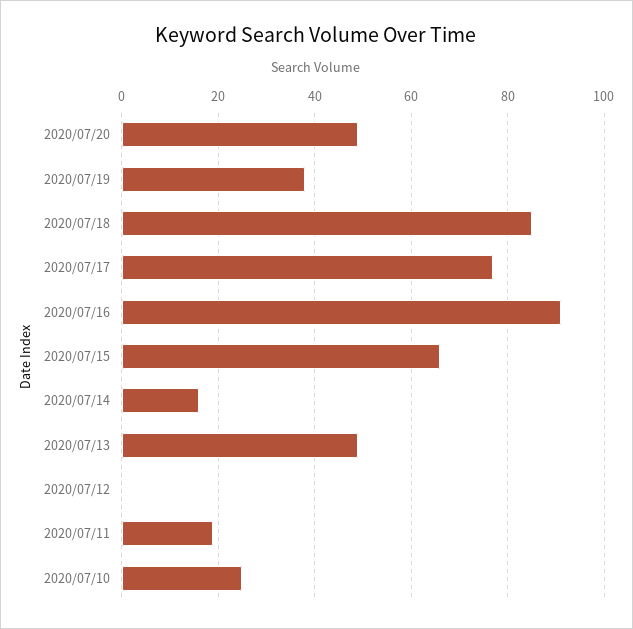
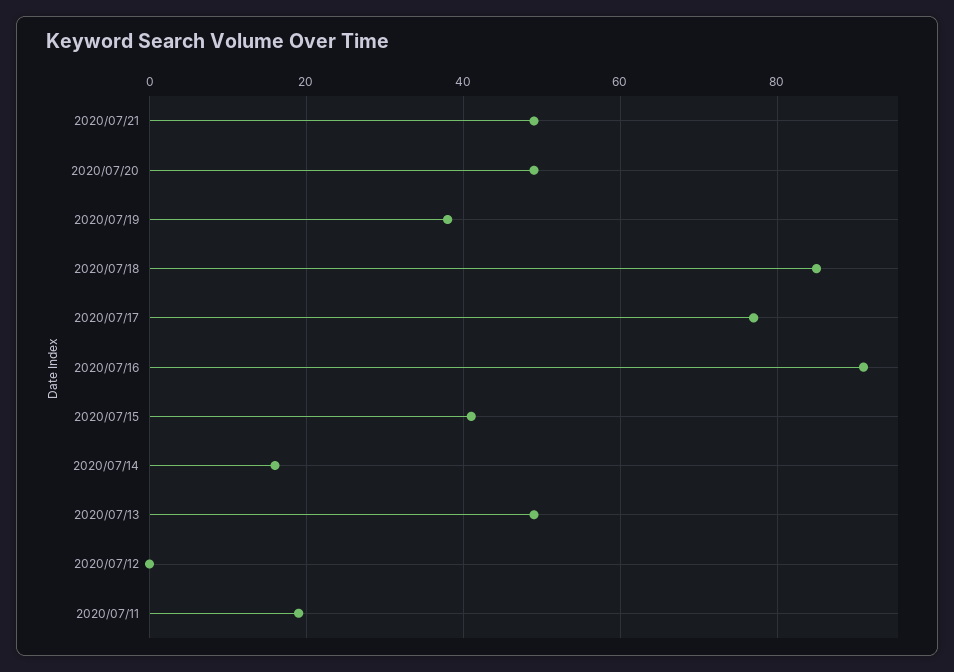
2020/07/15: 65 -> 40
2020/07/10: 25 -> none
2020/07/21: none -> 50

